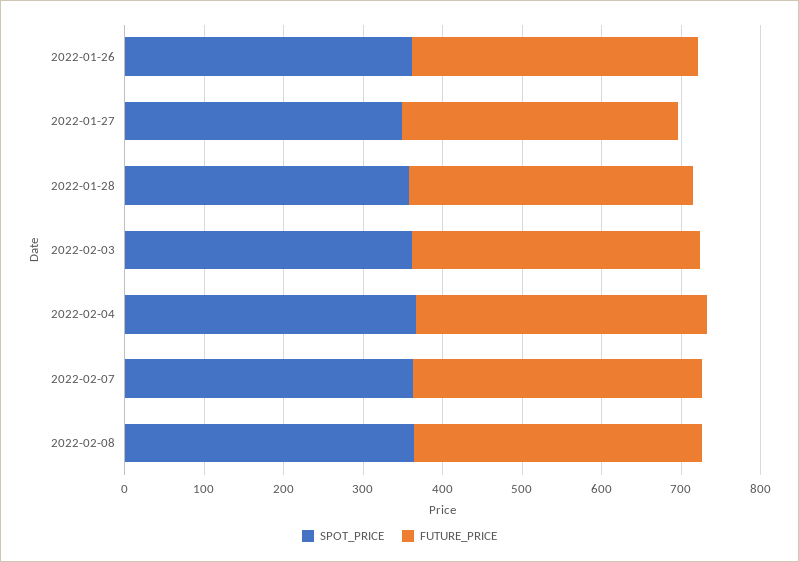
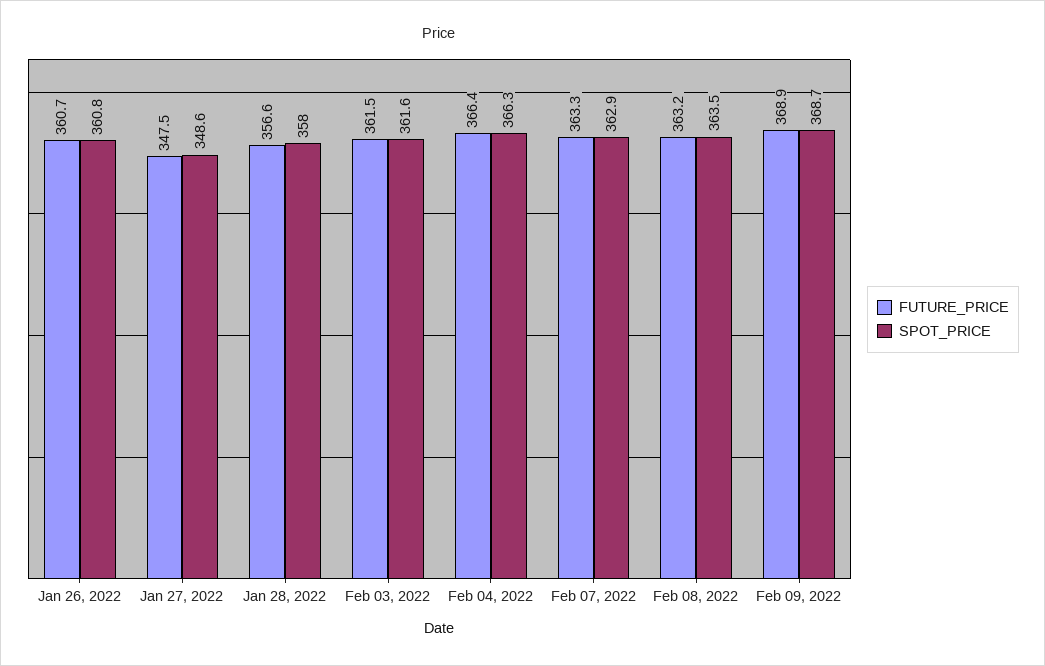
FUTURE_PRICE, Feb 09, 2022: none -> 368.9
SPOT_PRICE, Feb 09, 2022: none -> 368.7

